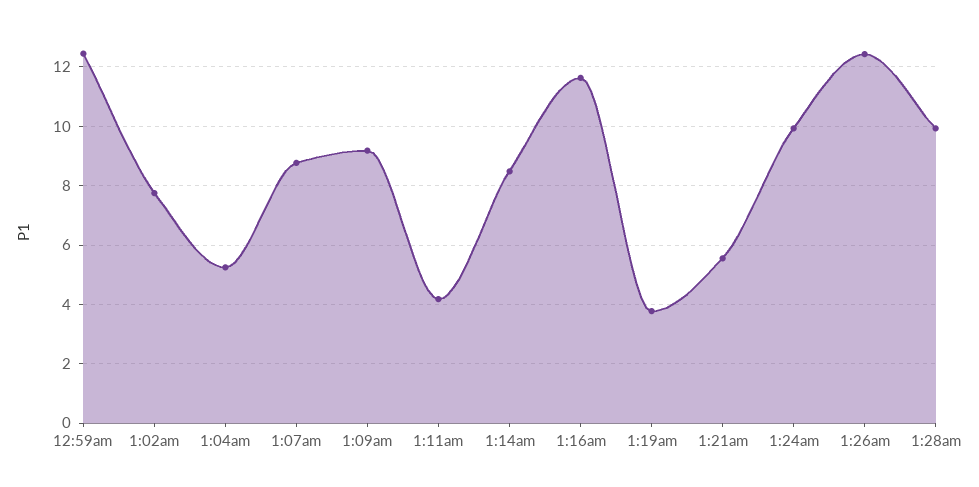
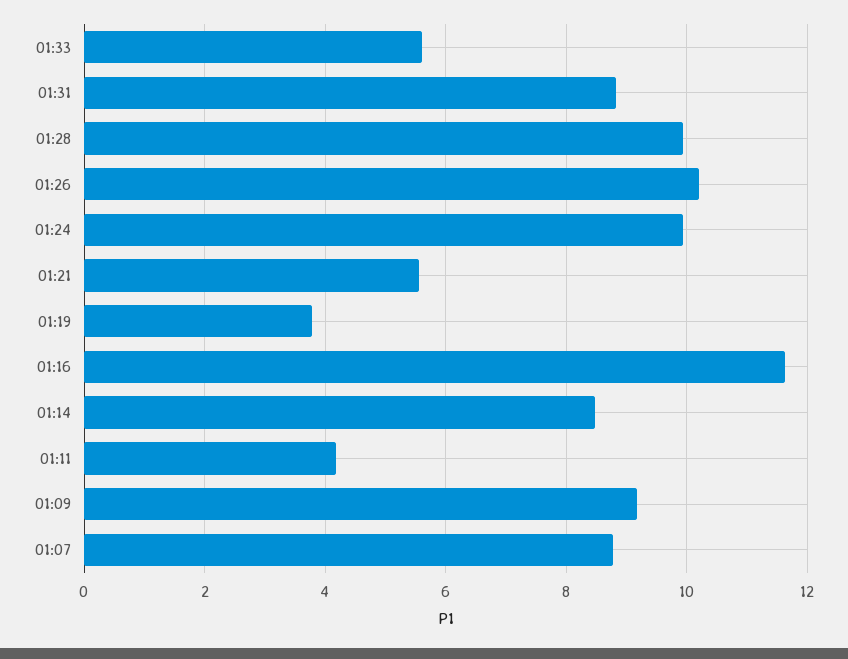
12:59am: 12.5 -> none
1:02am: 7.75 -> none
1:04am: 5.25 -> none
1:26am: 12.5 -> 10.2
01:33: none -> 5.6
01:31: none -> 8.8

